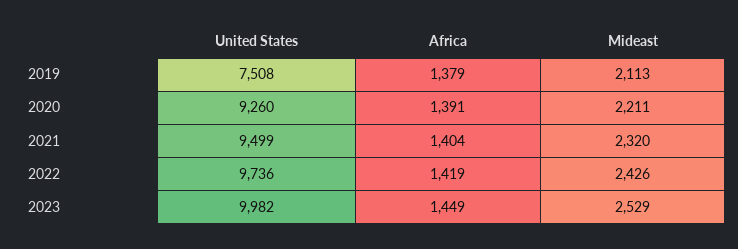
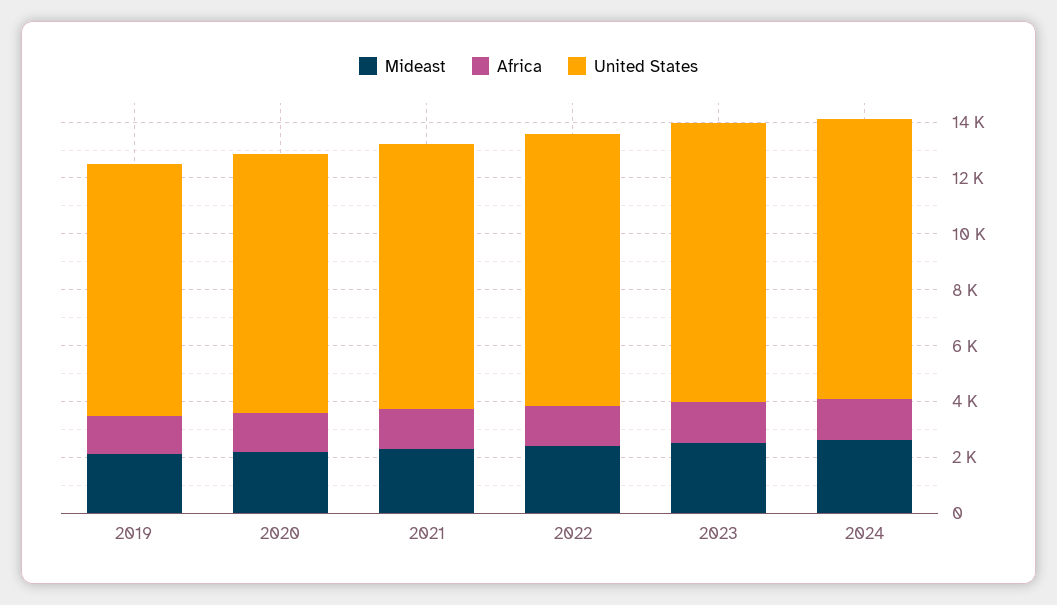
United States, 2019: 7508 -> 9000
Mideast, 2024: none -> 2500
Africa, 2024: none -> 1500
United States, 2024: none -> 10000

